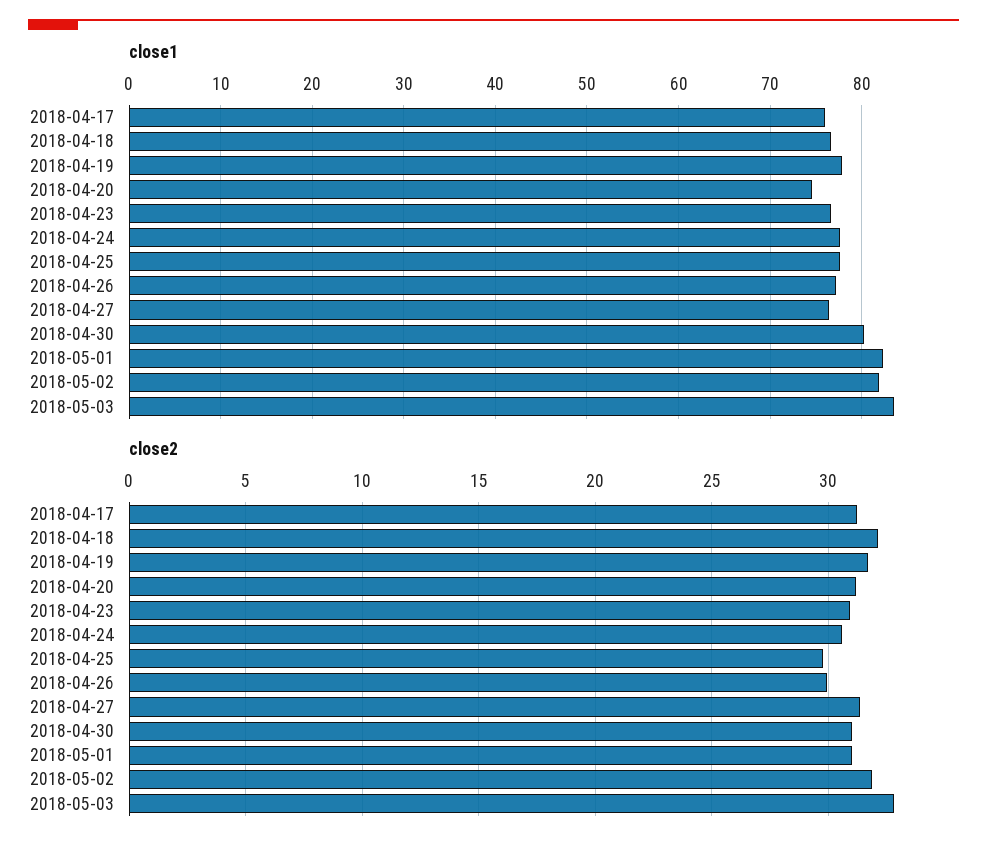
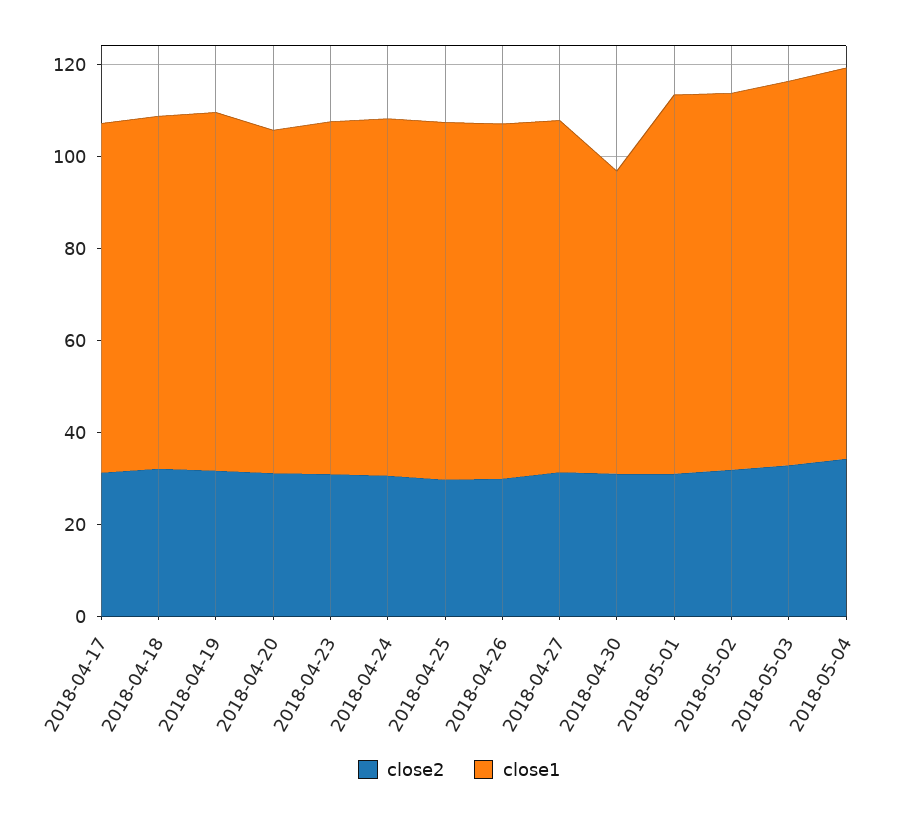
close1, 2018-04-30: 80 -> 65
close2, 2018-05-04: none -> 35
close1, 2018-05-04: none -> 85

